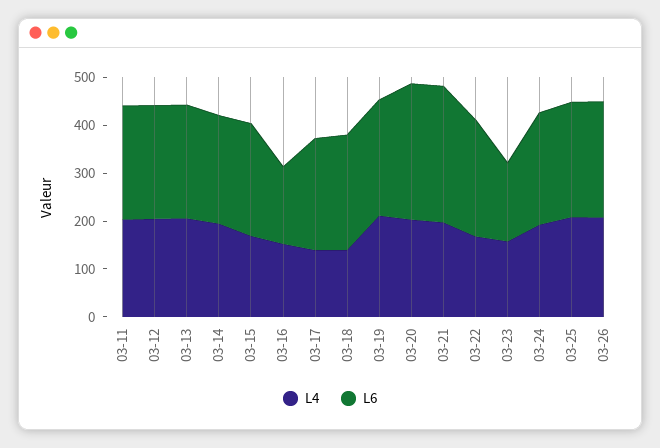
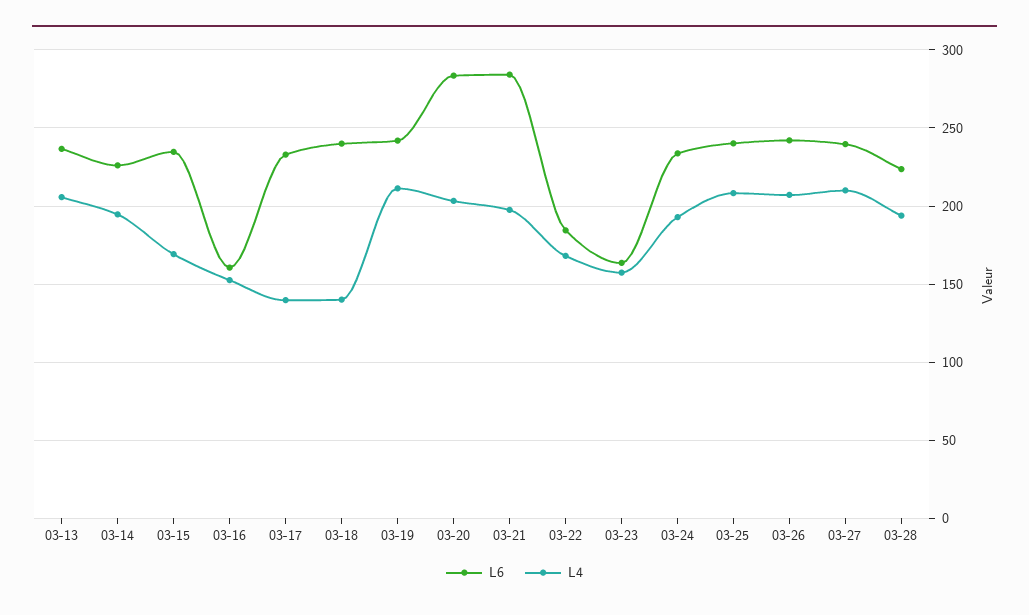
L4, 03-11: 200 -> none
L6, 03-11: 240 -> none
L4, 03-12: 200 -> none
L6, 03-12: 240 -> none
L6, 03-22: 240 -> 185
L6, 03-27: none -> 240
L4, 03-27: none -> 210
L6, 03-28: none -> 225
L4, 03-28: none -> 195

